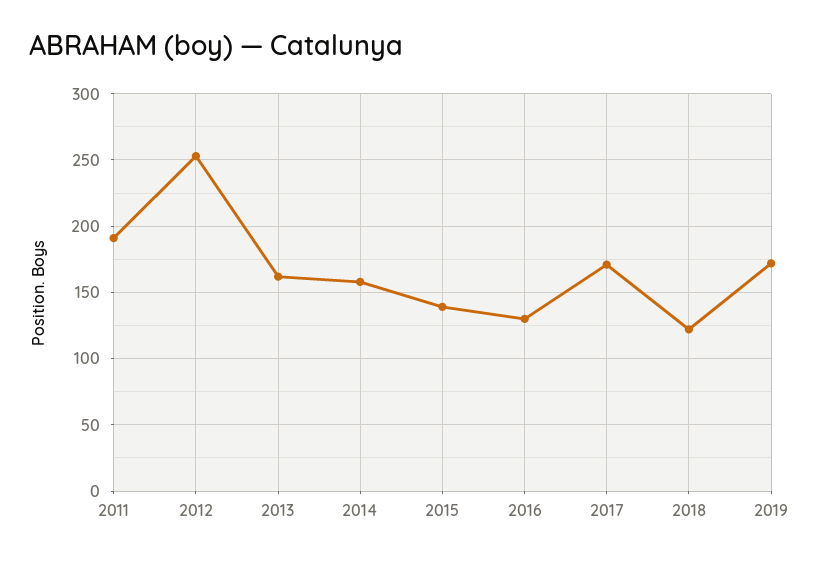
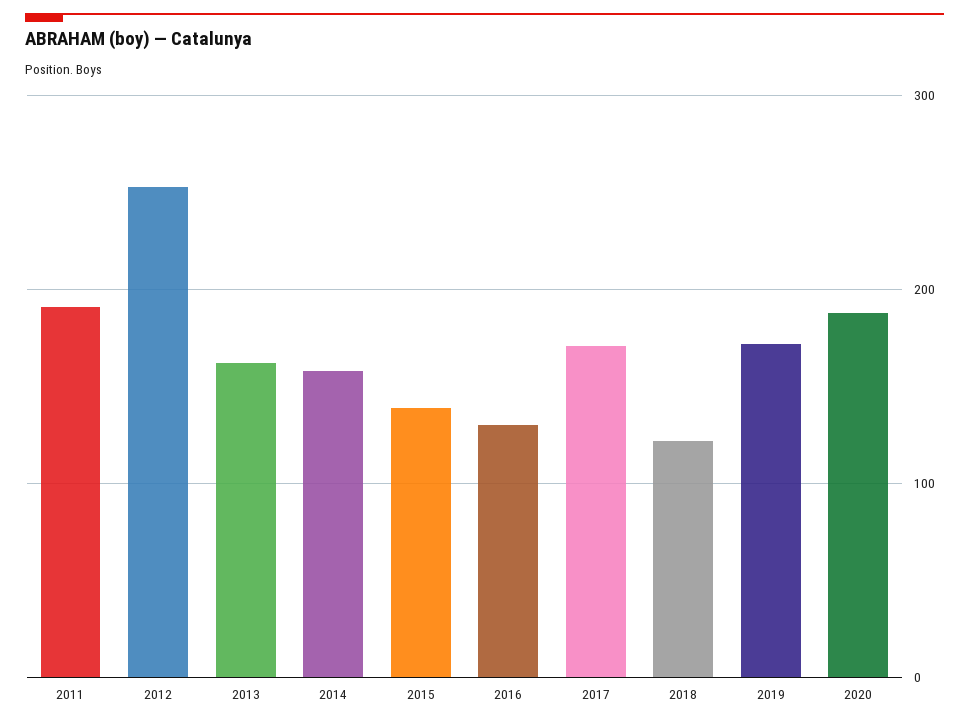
2020: none -> 190

